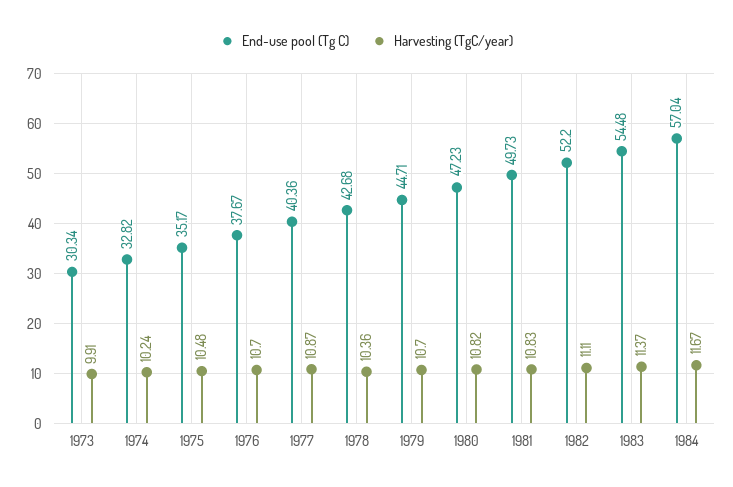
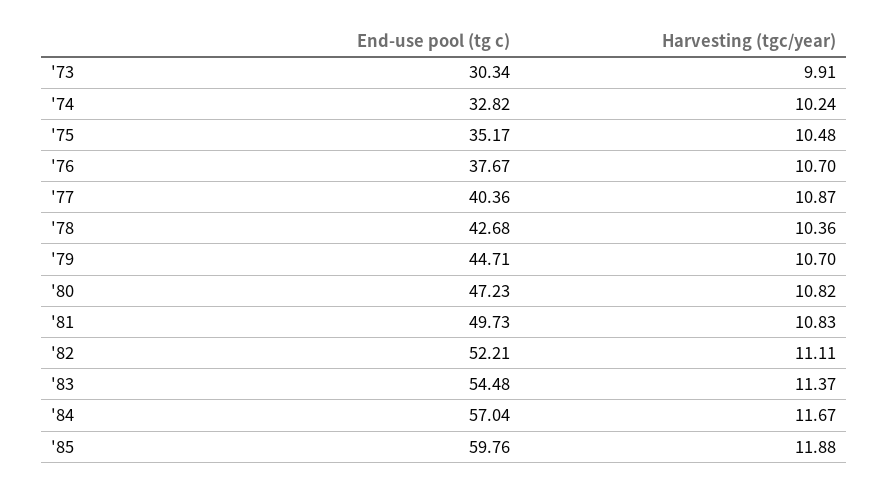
End-use pool (Tg C), 1982: 52.2 -> 52.21
End-use pool (Tg C), '85: none -> 59.76
Harvesting (TgC/year), '85: none -> 11.88

